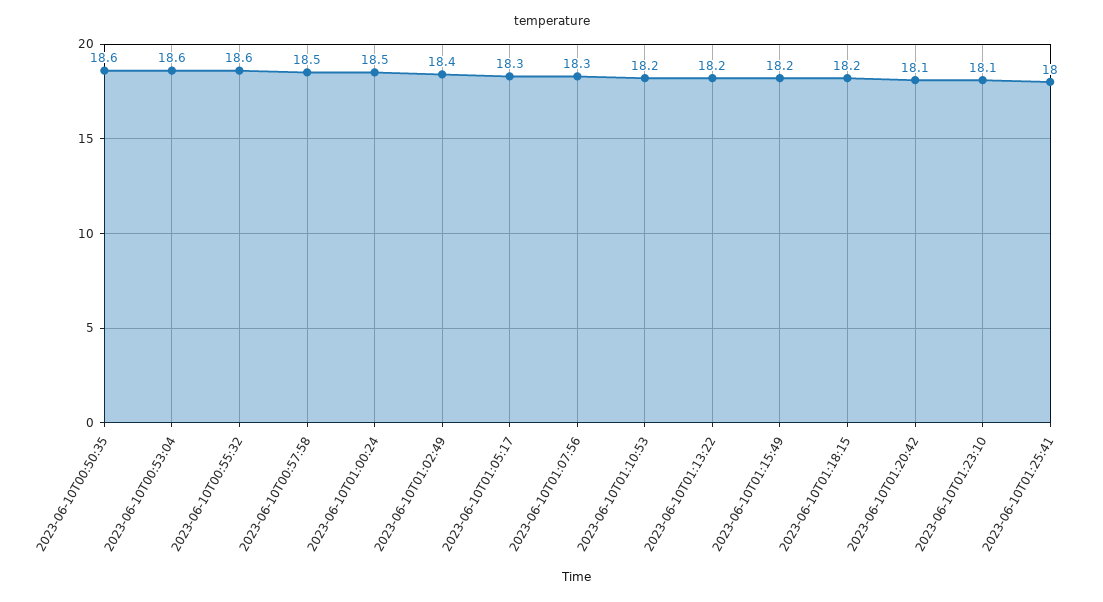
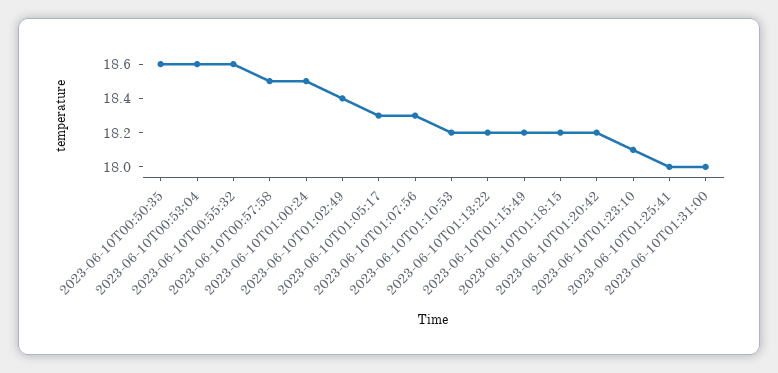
2023-06-10T01:20:42: 18.1 -> 18.2
2023-06-10T01:31:00: none -> 18

